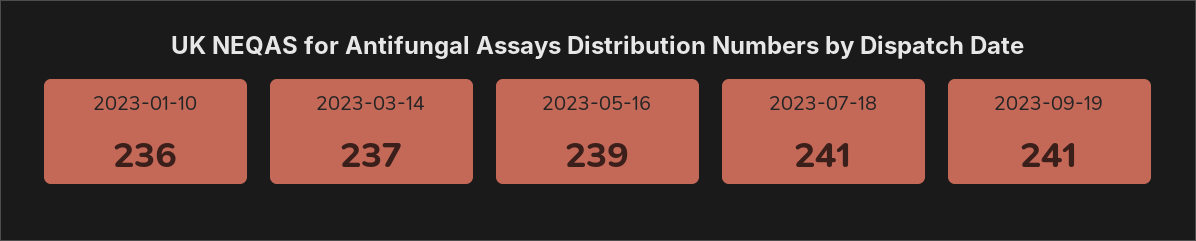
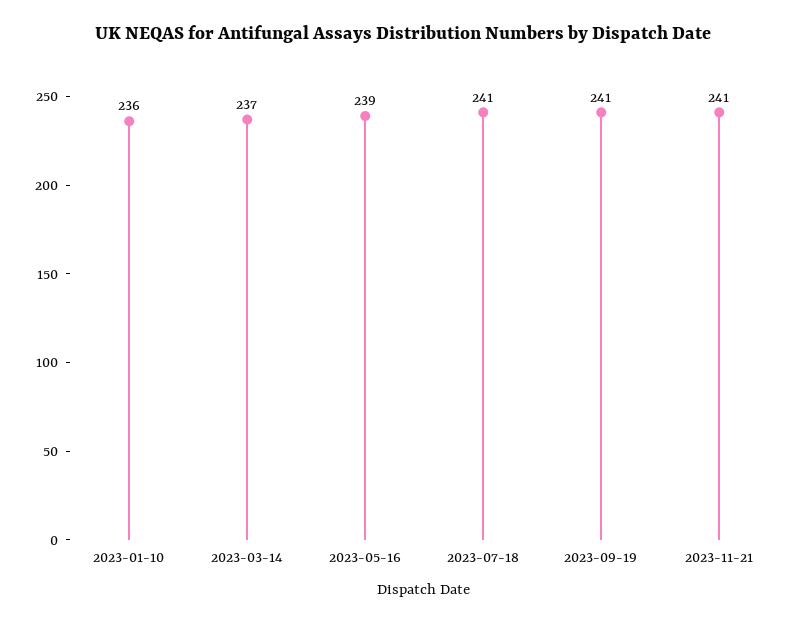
2023-11-21: none -> 241

